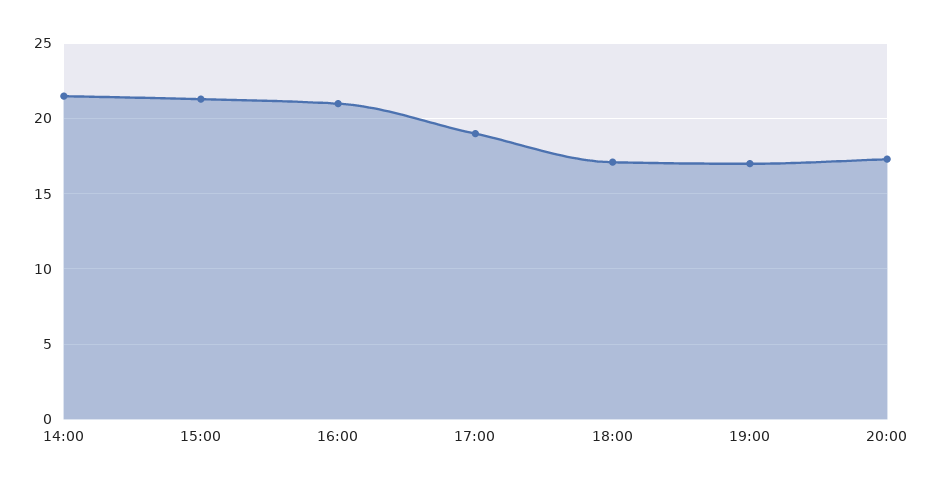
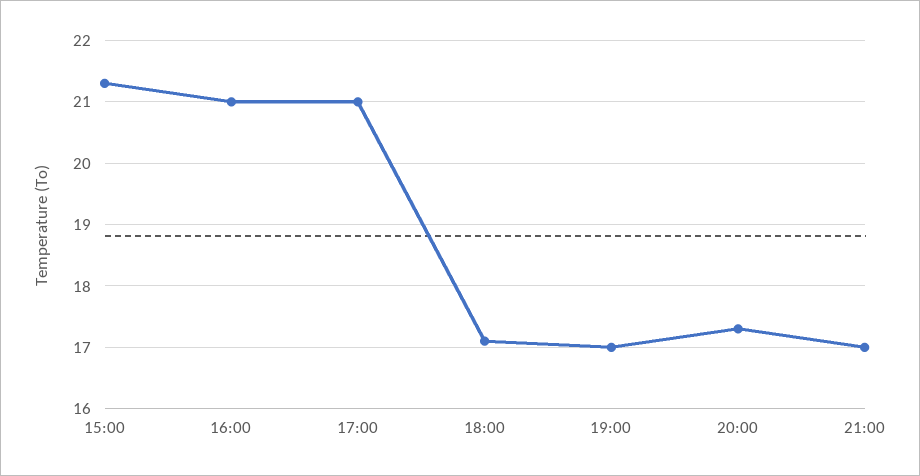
14:00: 21.5 -> none
17:00: 19 -> 21
21:00: none -> 17

